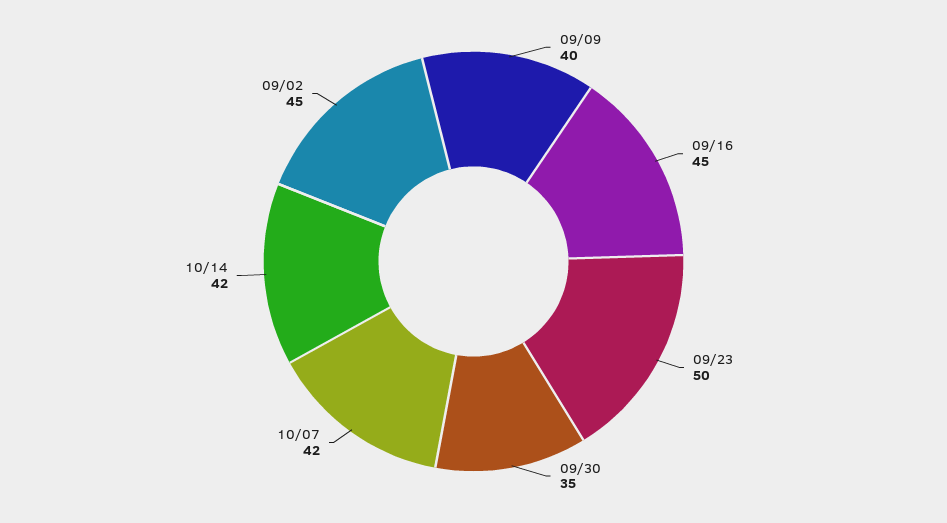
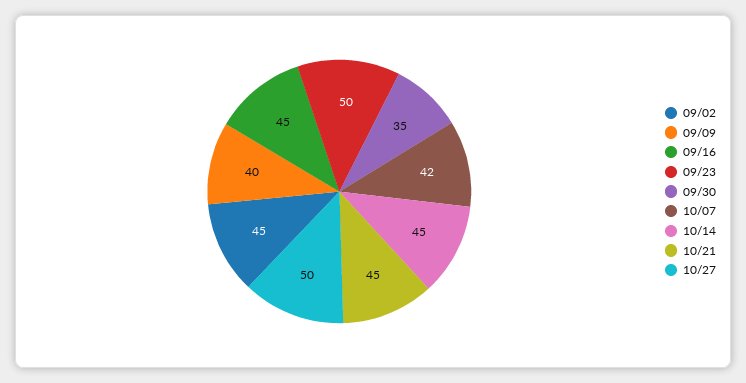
10/14: 42 -> 45
10/21: none -> 45
10/27: none -> 50

